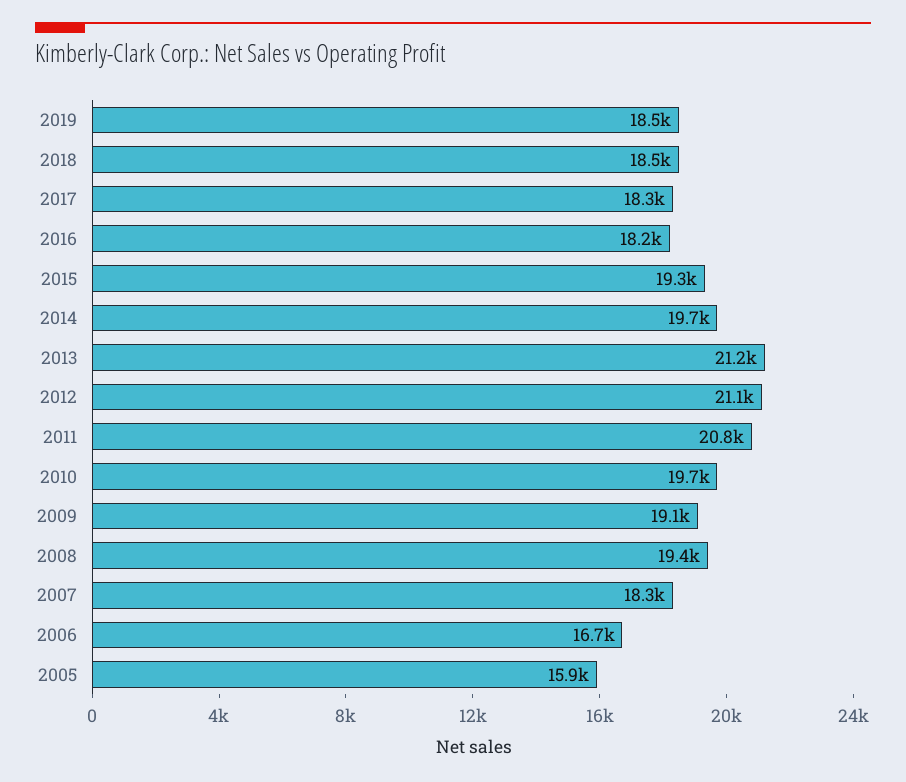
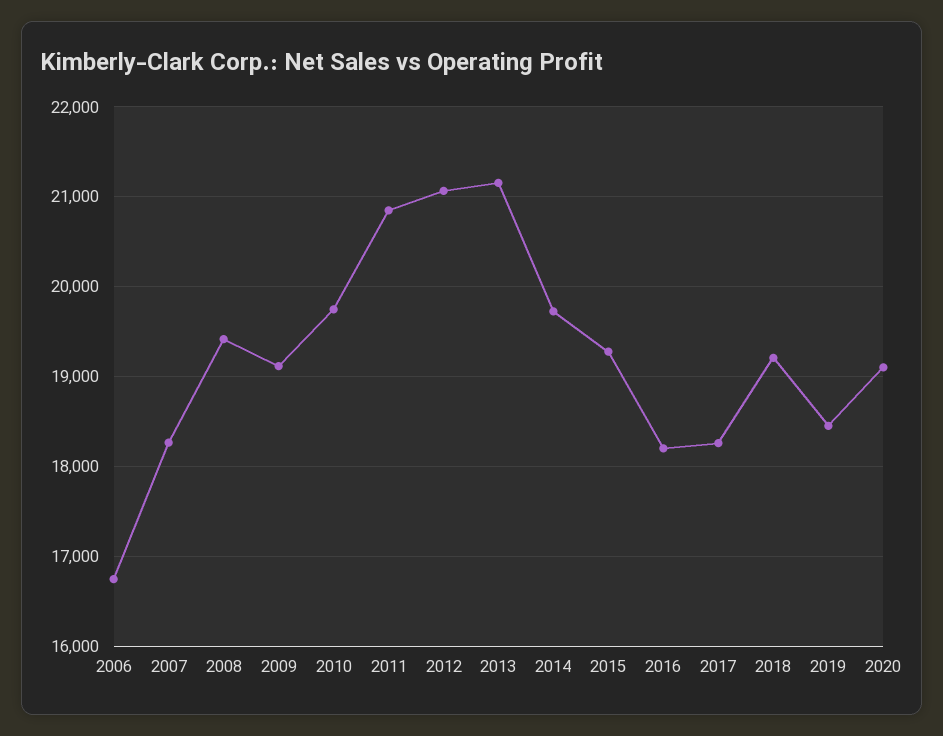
2018: 18500 -> 19200
2005: 15900 -> none
2020: none -> 19100

